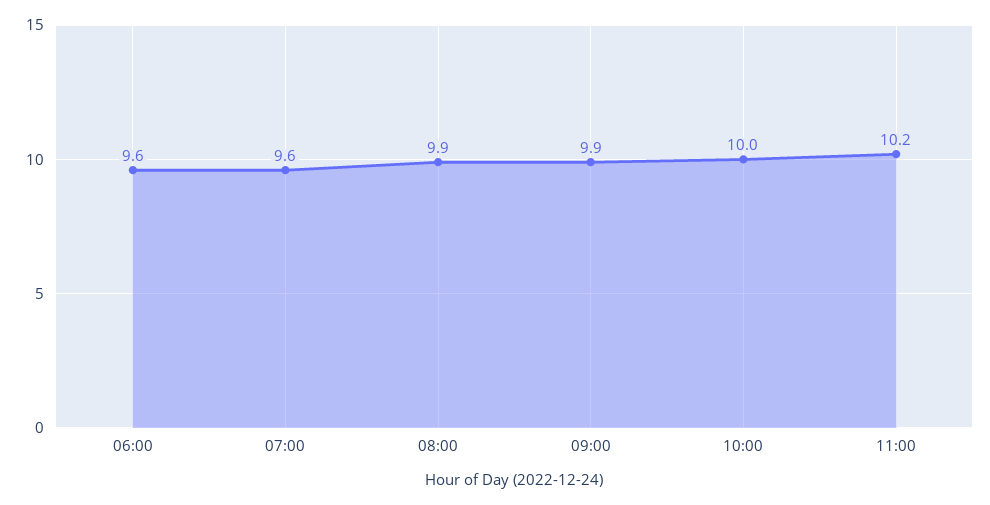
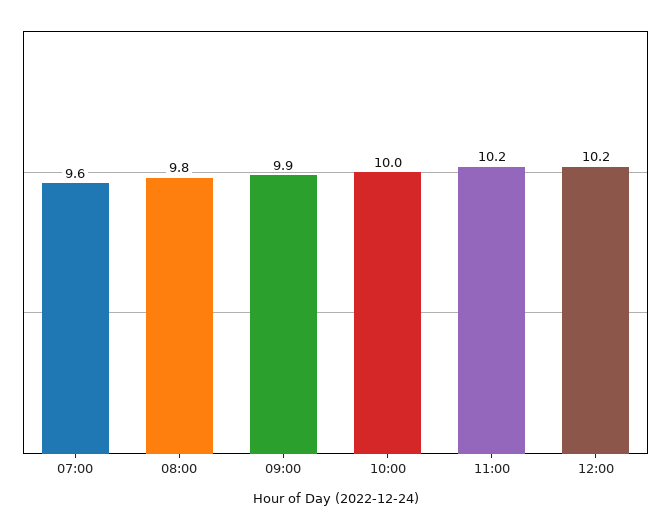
06:00: 9.6 -> none
08:00: 9.9 -> 9.8
12:00: none -> 10.2

